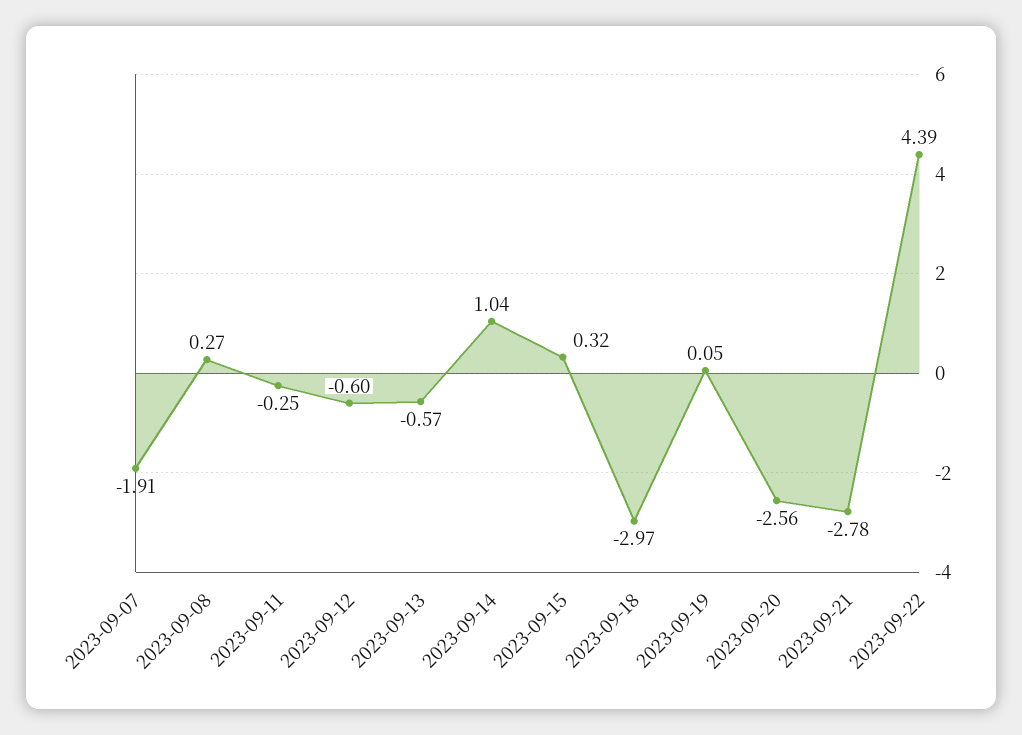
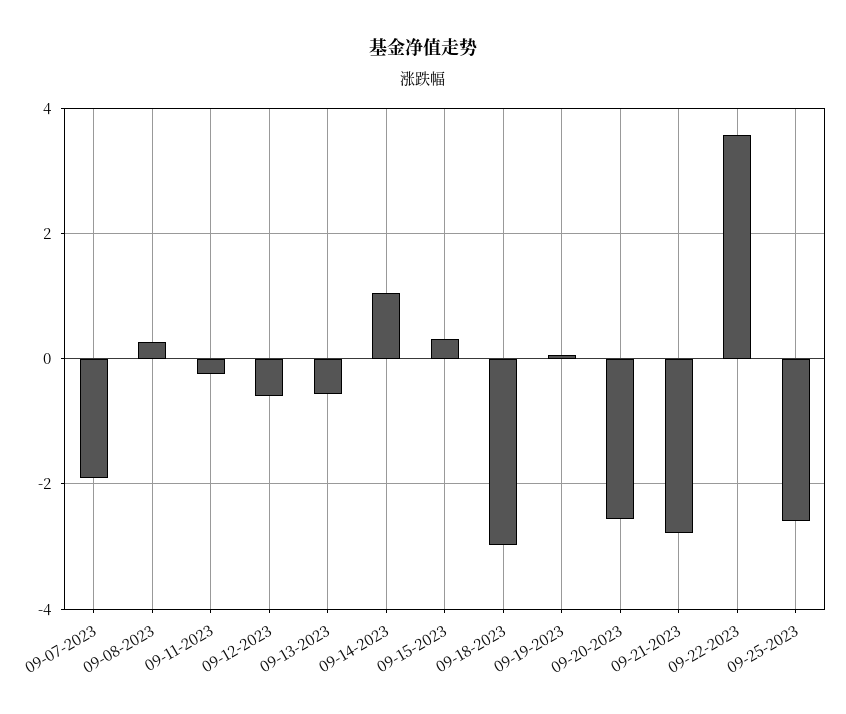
2023-09-22: 4.39 -> 3.6
09-25-2023: none -> -2.6

